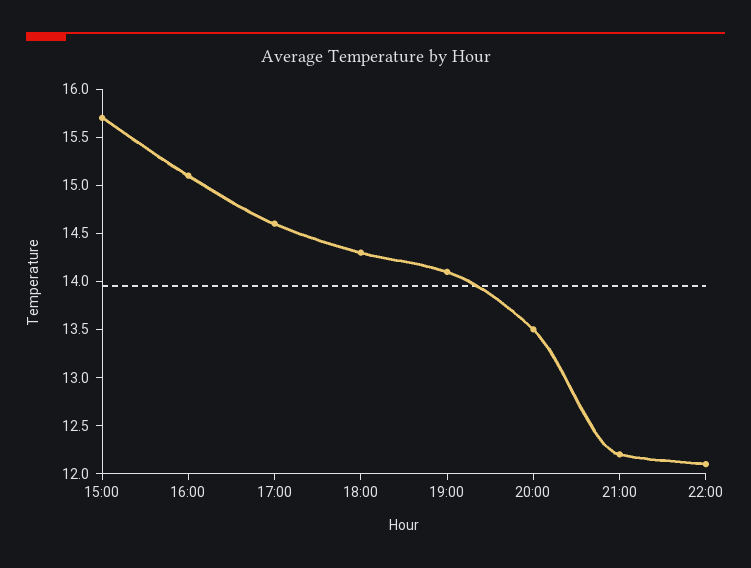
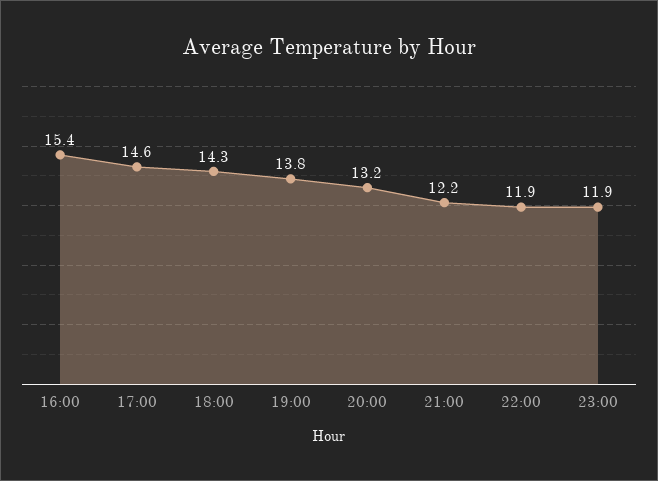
15:00: 15.7 -> none
16:00: 15.1 -> 15.4
19:00: 14.1 -> 13.8
20:00: 13.5 -> 13.2
22:00: 12.1 -> 11.9
23:00: none -> 11.9

